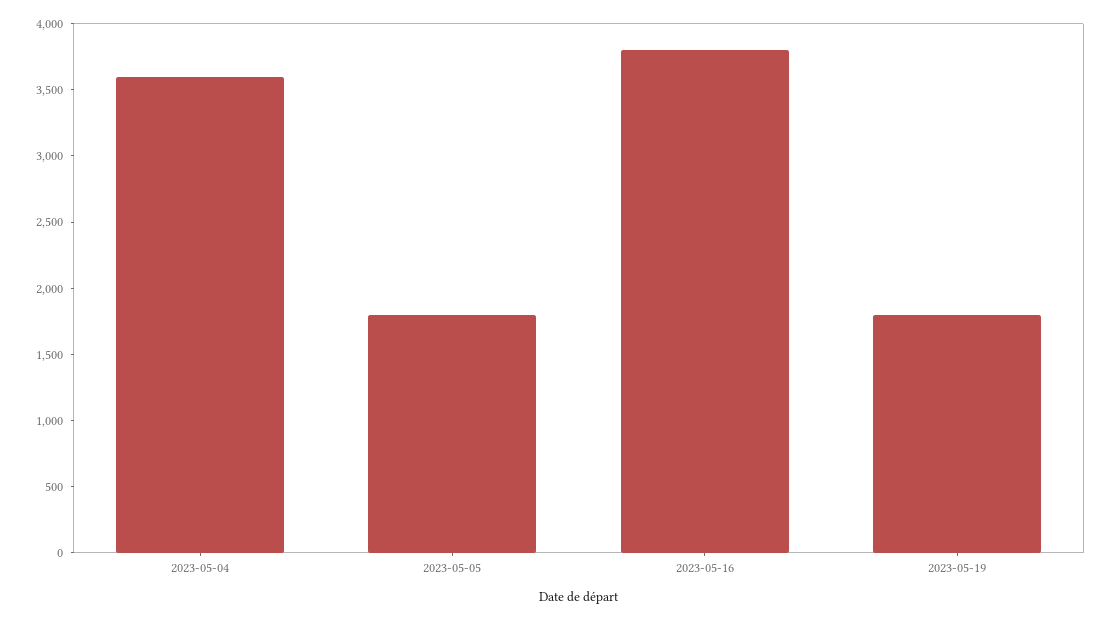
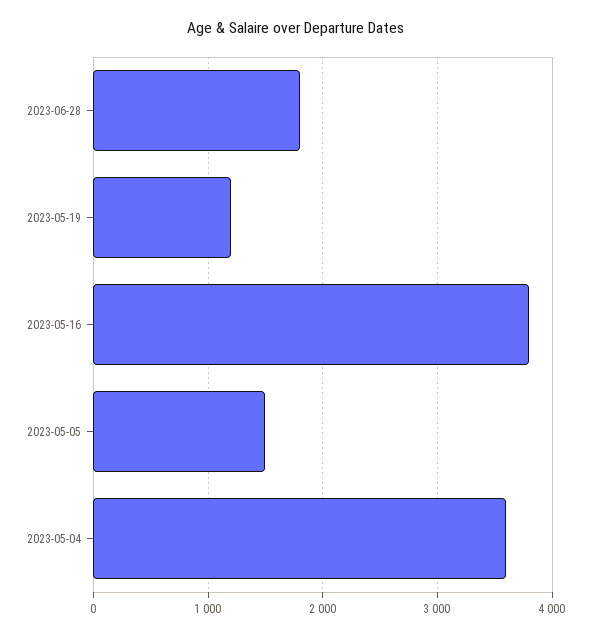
2023-05-05: 1800 -> 1500
2023-05-19: 1800 -> 1200
2023-06-28: none -> 1800

